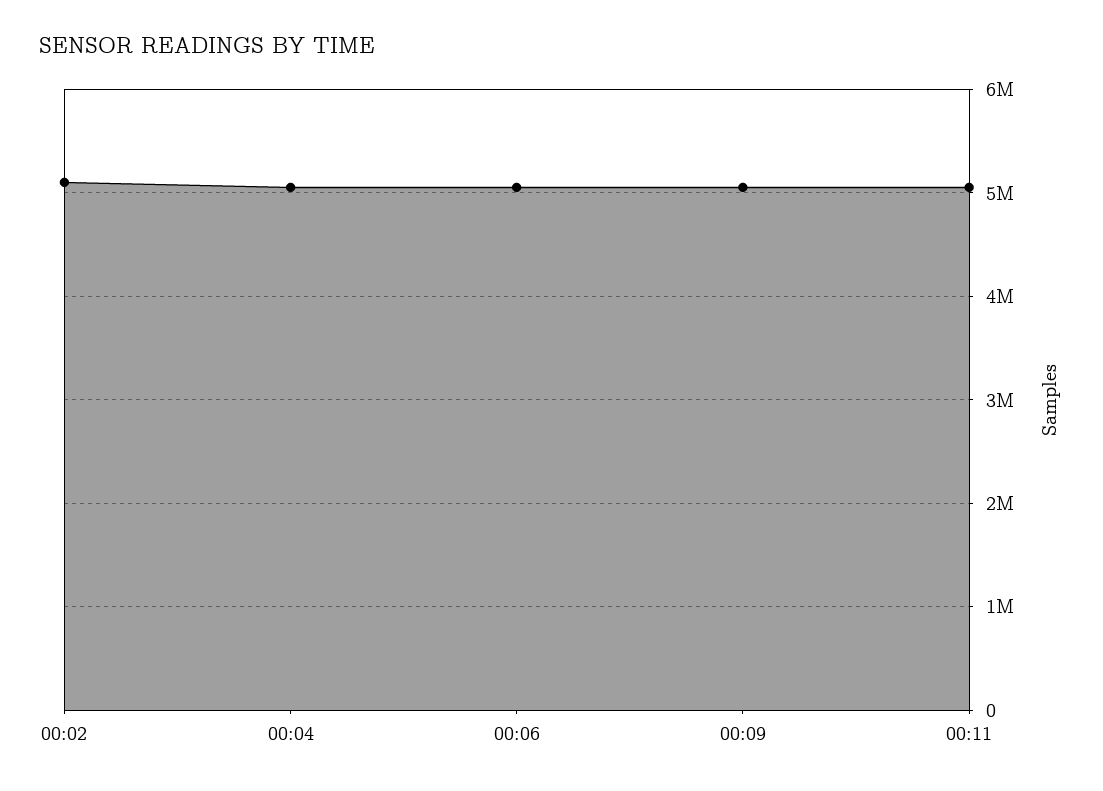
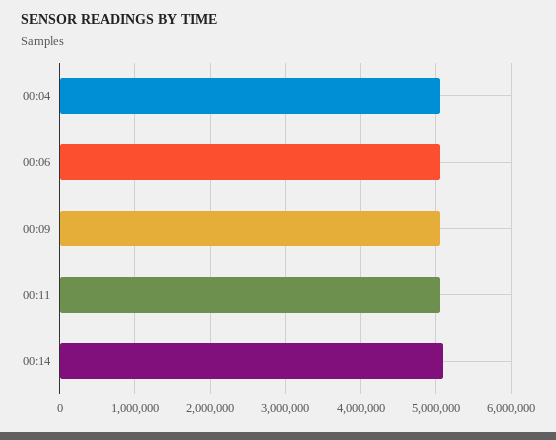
00:02: 5100000 -> none
00:14: none -> 5100000

